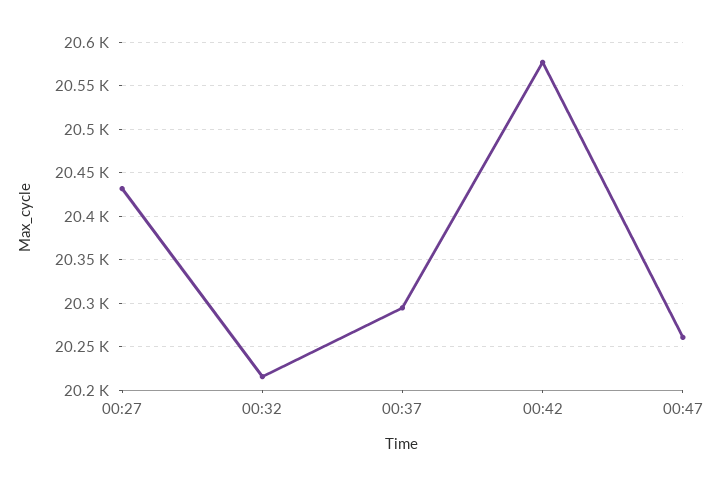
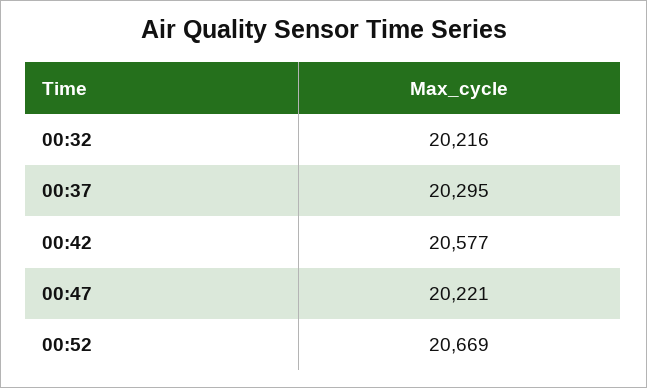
00:27: 20430 -> none
00:47: 20260 -> 20221
00:52: none -> 20669

